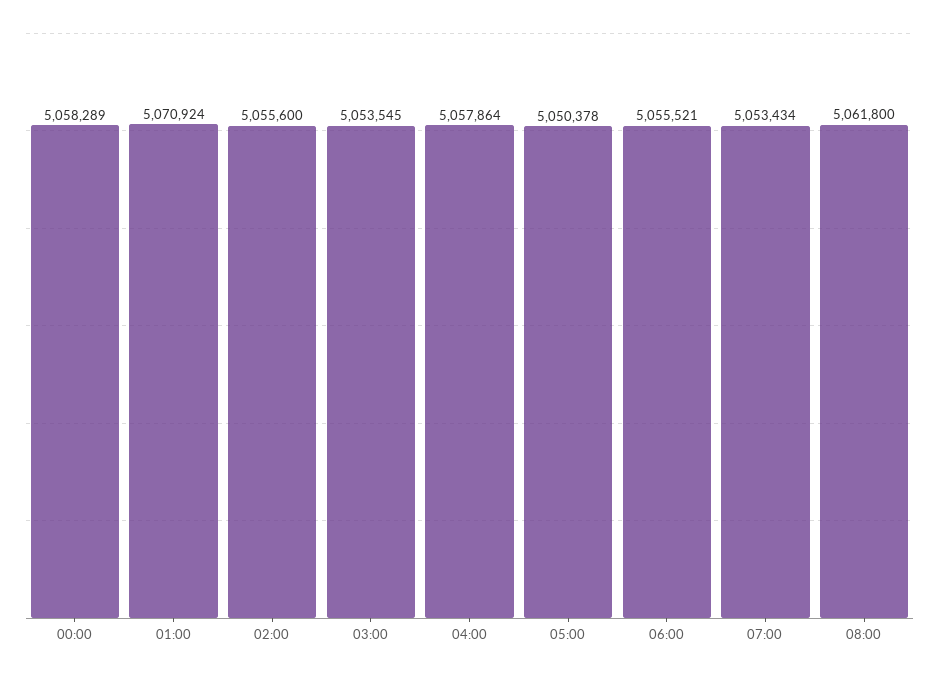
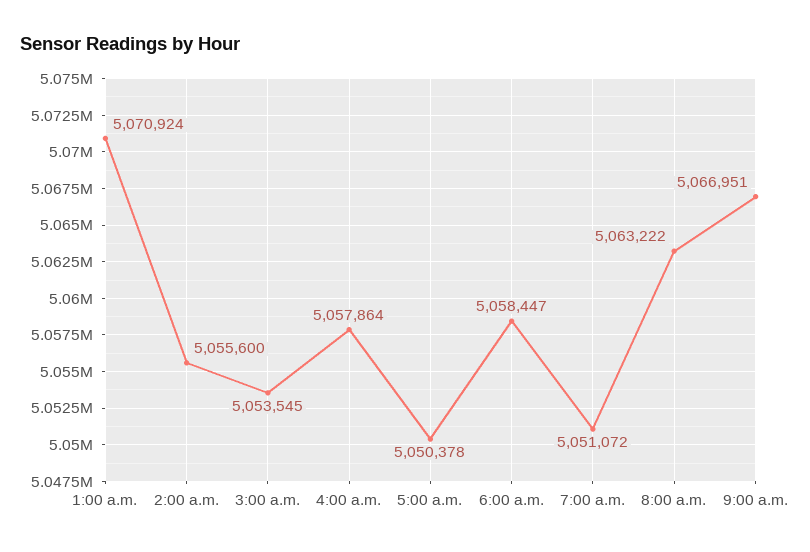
00:00: 5058289 -> none
06:00: 5055521 -> 5058447
07:00: 5053434 -> 5051072
08:00: 5061800 -> 5063222
9:00 a.m.: none -> 5066951

